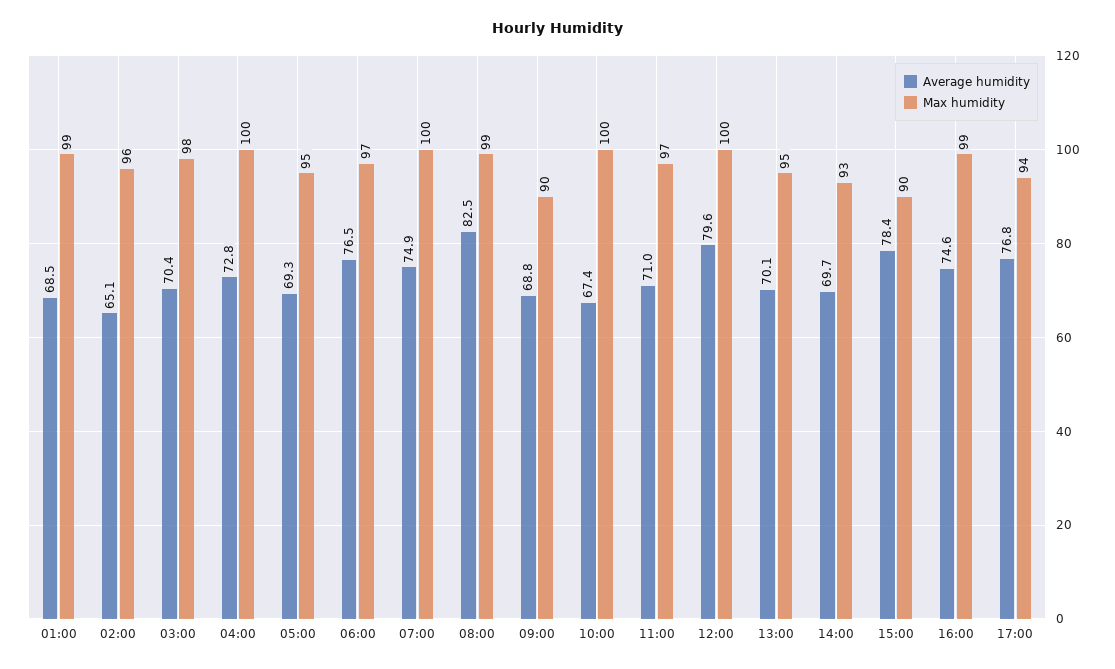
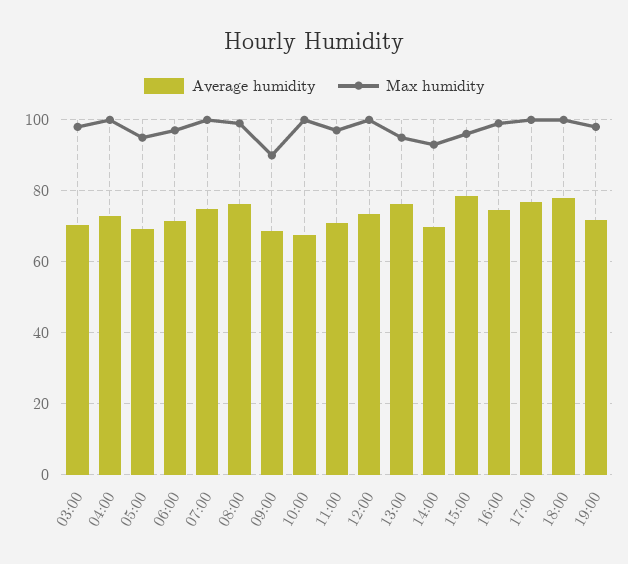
Average humidity, 01:00: 68.5 -> none
Max humidity, 01:00: 99 -> none
Average humidity, 02:00: 65.1 -> none
Max humidity, 02:00: 96 -> none
Average humidity, 06:00: 76.5 -> 72
Average humidity, 08:00: 82.5 -> 76
Average humidity, 12:00: 79.6 -> 74
Average humidity, 13:00: 70.1 -> 76
Max humidity, 15:00: 90 -> 96
Max humidity, 17:00: 94 -> 100
Average humidity, 18:00: none -> 78
Max humidity, 18:00: none -> 100
Average humidity, 19:00: none -> 72
Max humidity, 19:00: none -> 98

